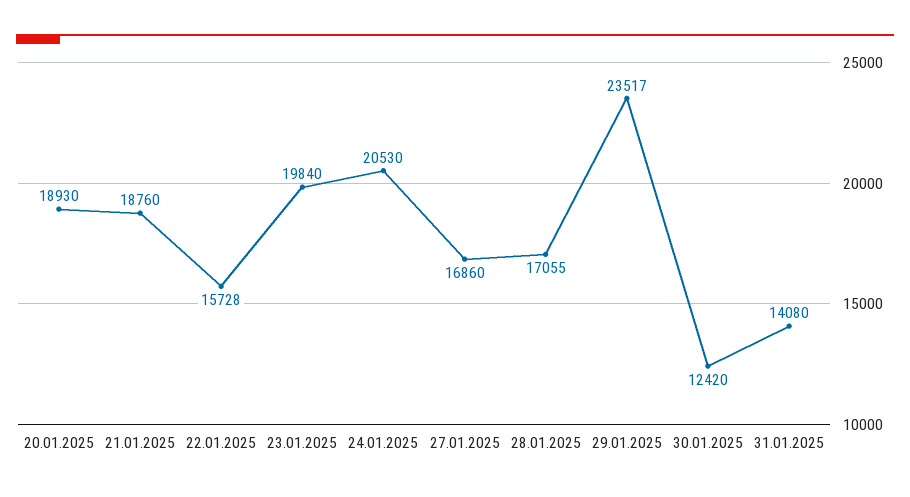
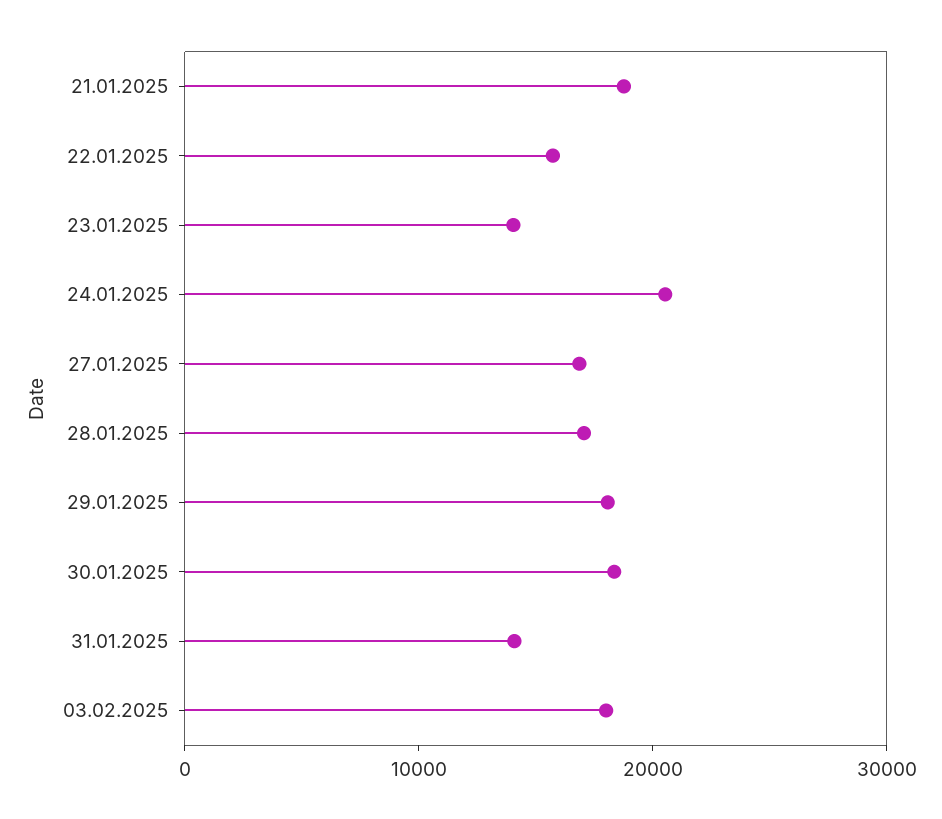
20.01.2025: 18930 -> none
23.01.2025: 19840 -> 14000
29.01.2025: 23517 -> 18000
30.01.2025: 12420 -> 18000
03.02.2025: none -> 18000

